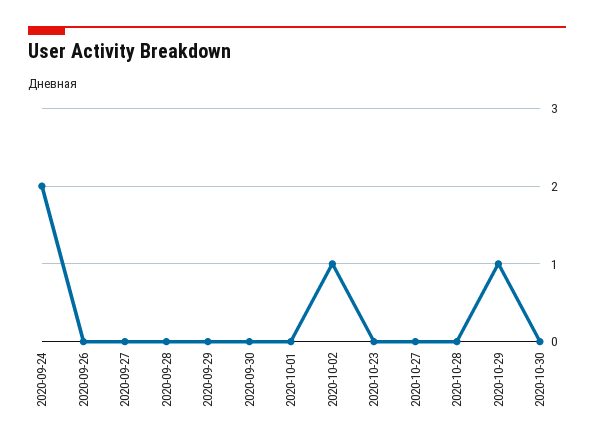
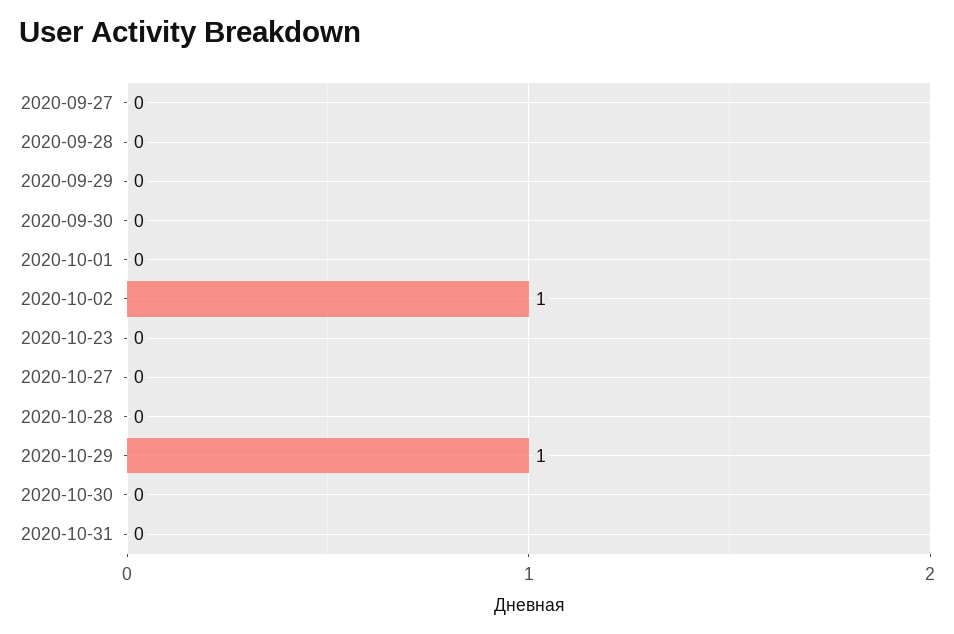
2020-09-24: 2 -> none
2020-09-26: 0 -> none
2020-10-31: none -> 0

